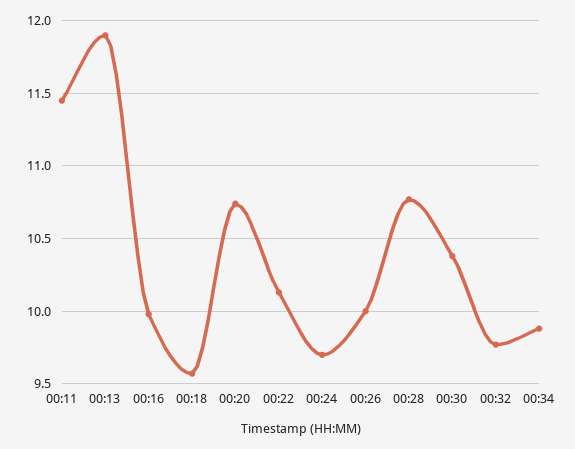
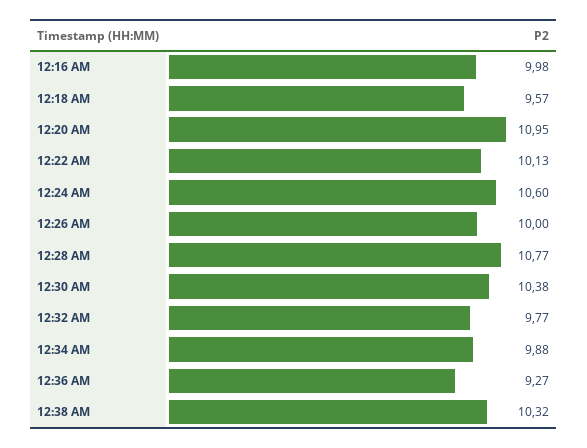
00:11: 11.45 -> none
00:13: 11.9 -> none
00:20: 10.75 -> 10.95
00:24: 9.7 -> 10.6
12:36 AM: none -> 9.27
12:38 AM: none -> 10.32

